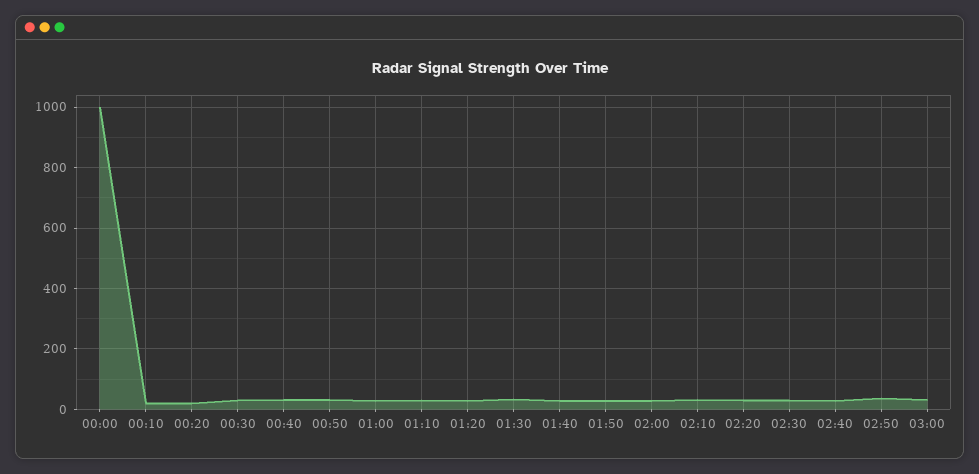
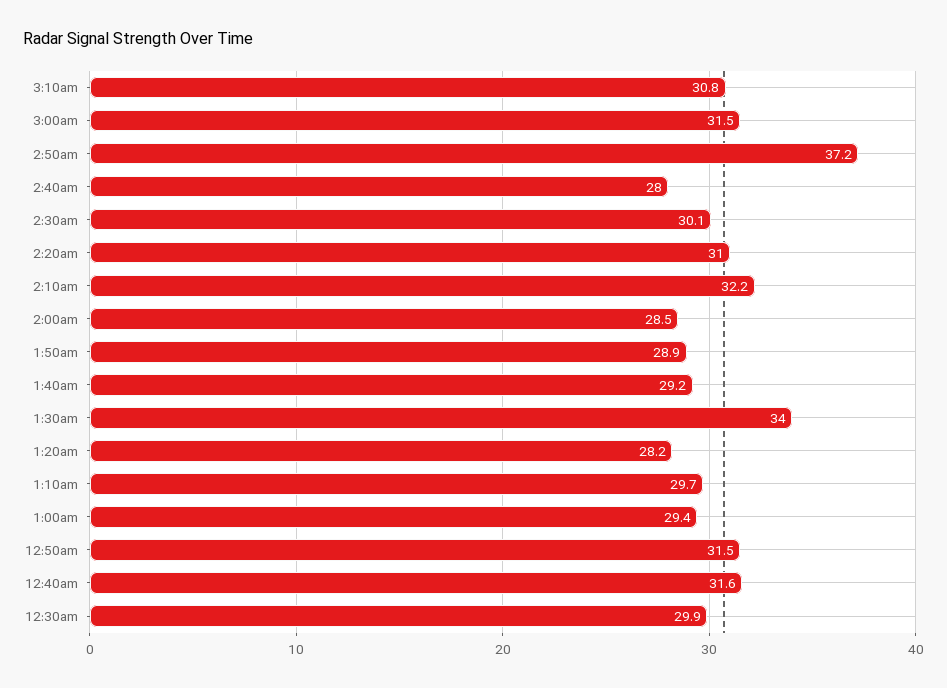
00:00: 1000 -> none
00:10: 20 -> none
00:20: 20 -> none
3:10am: none -> 30.8

